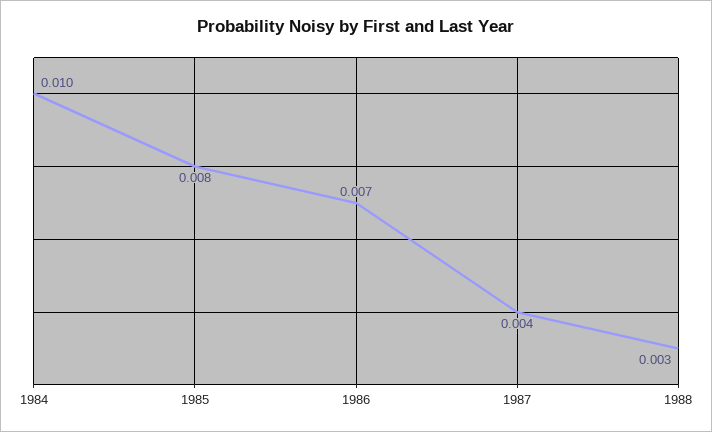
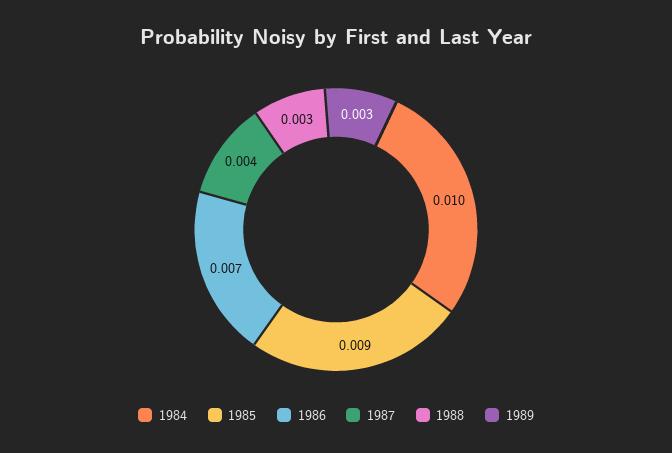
1985: 0.008 -> 0.009
1989: none -> 0.003

